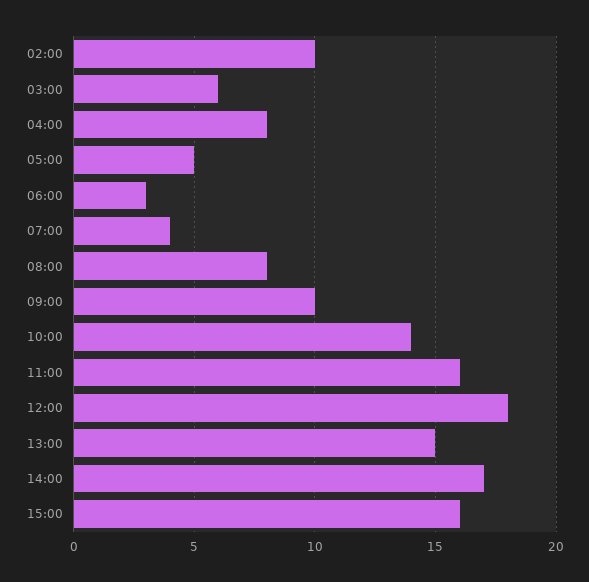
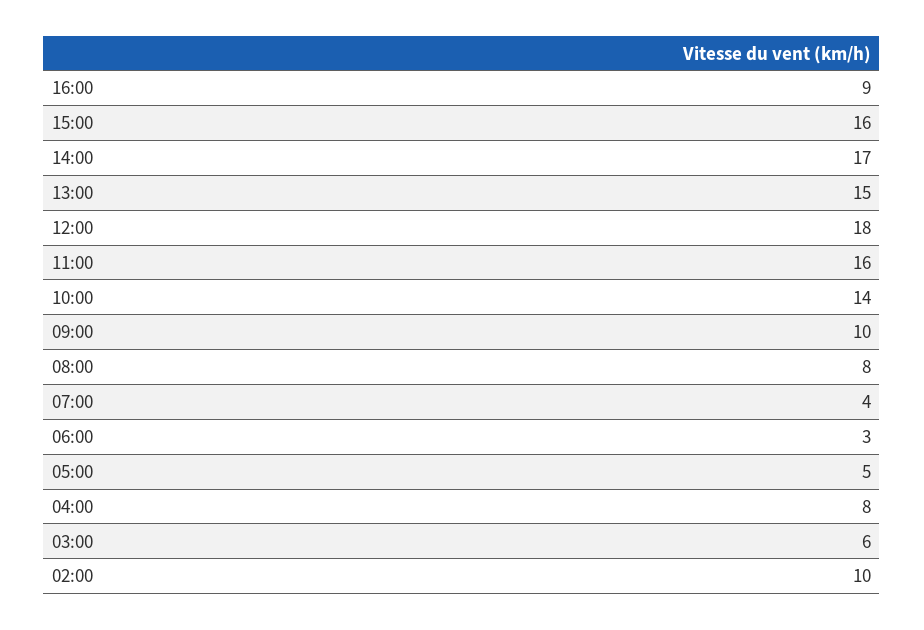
16:00: none -> 9

